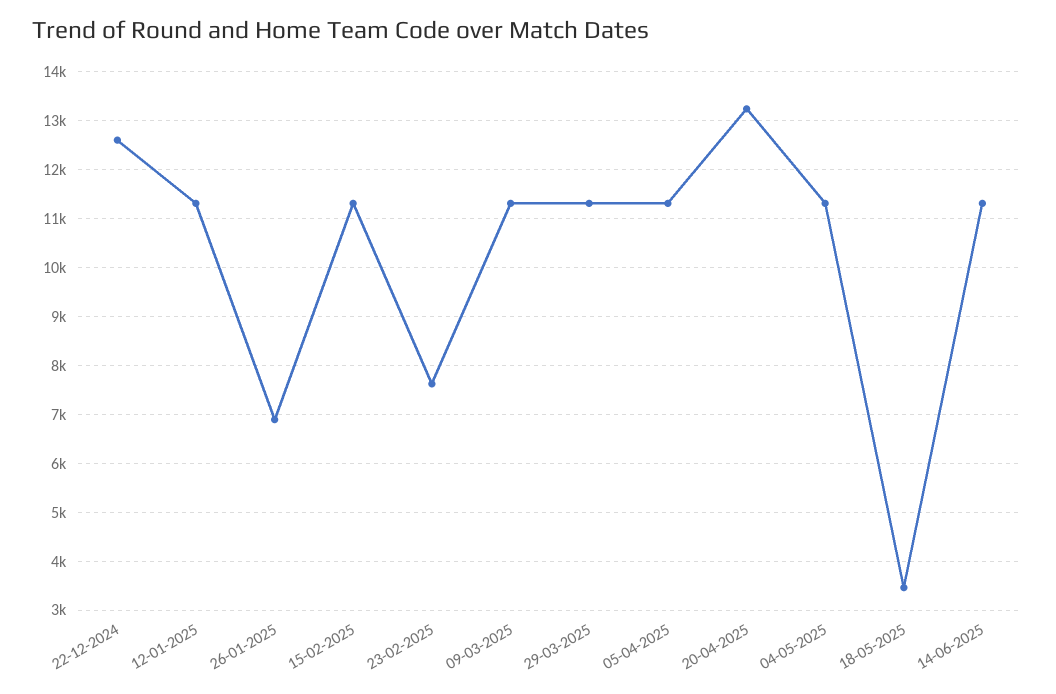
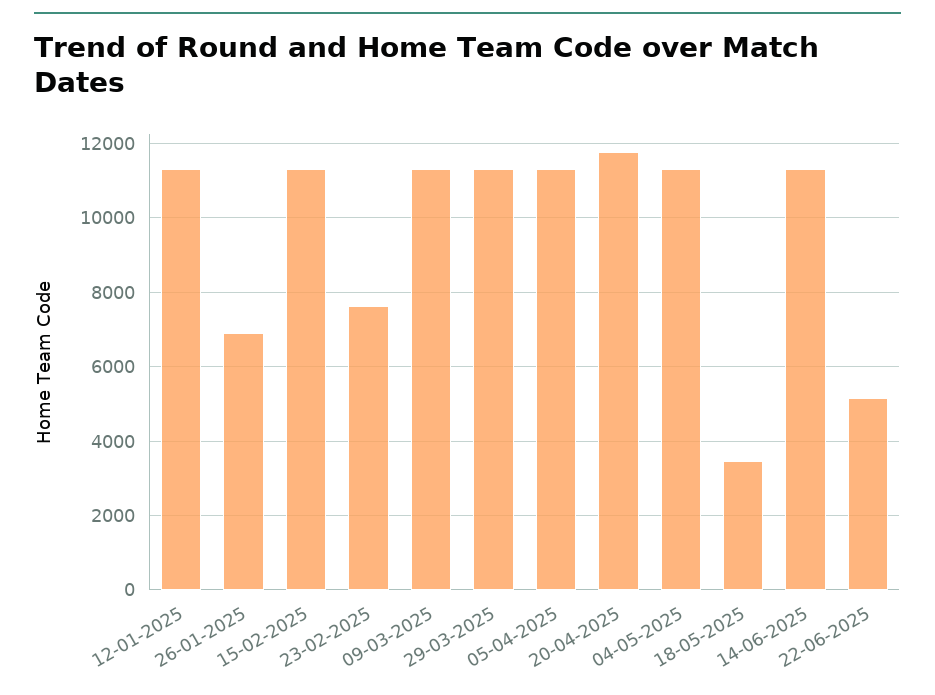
22-12-2024: 12600 -> none
20-04-2025: 13200 -> 11800
22-06-2025: none -> 5200

